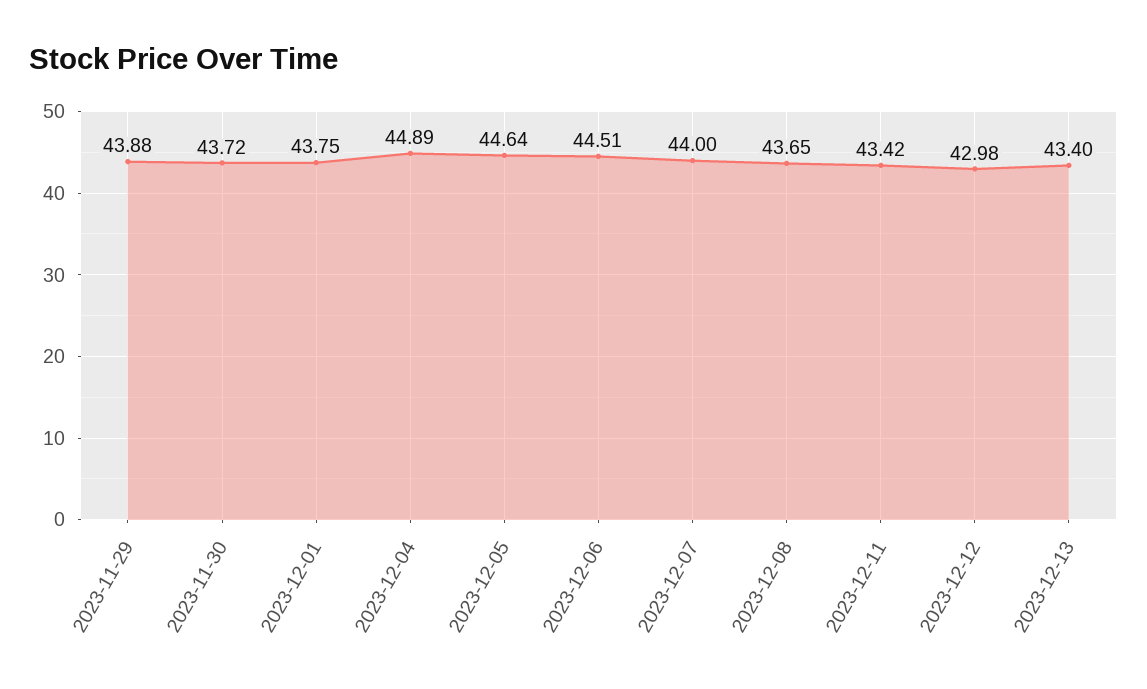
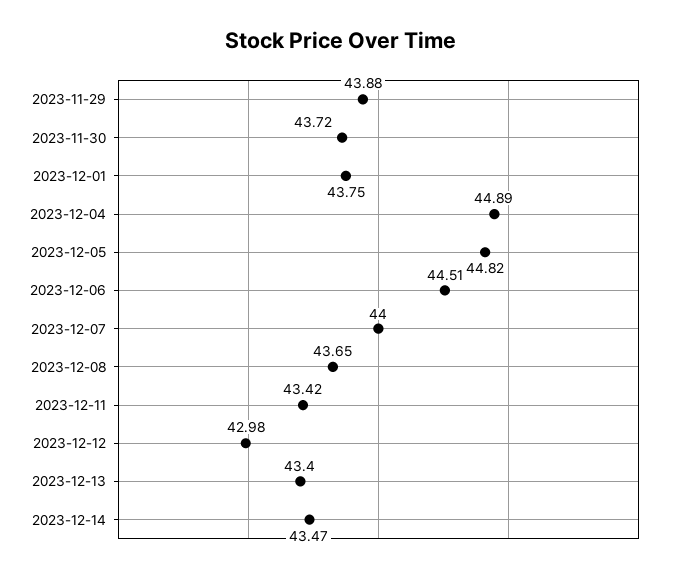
2023-12-05: 44.64 -> 44.82
2023-12-14: none -> 43.47

